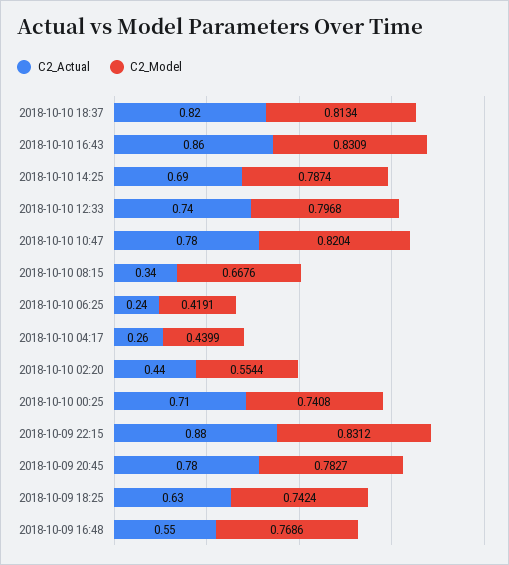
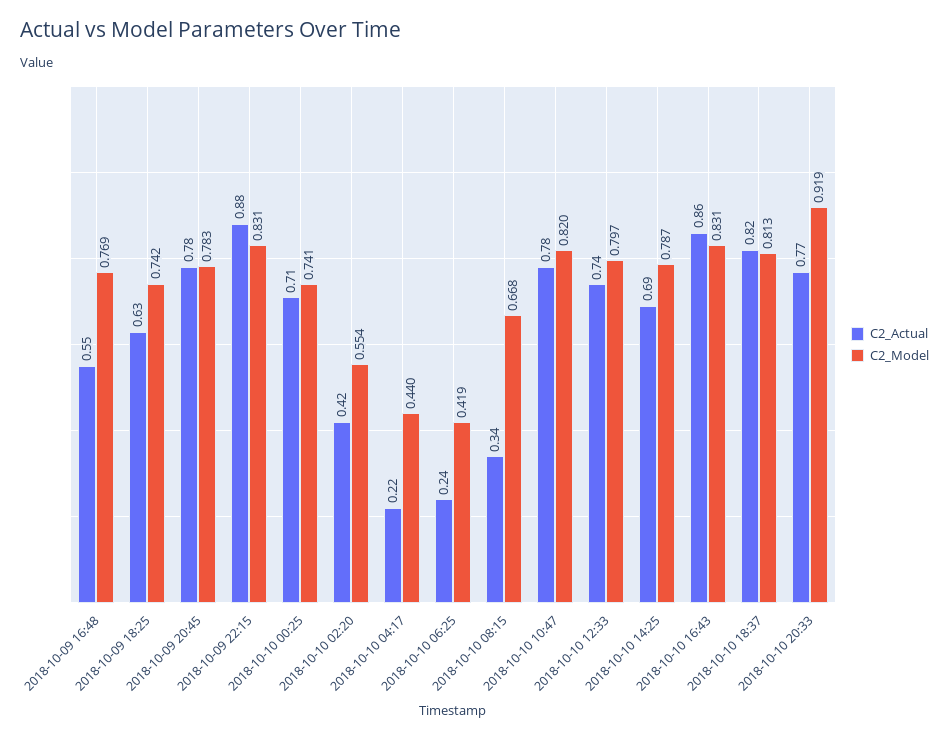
C2_Actual, 2018-10-10 04:17: 0.26 -> 0.22
C2_Actual, 2018-10-10 02:20: 0.44 -> 0.42
C2_Actual, 2018-10-10 20:33: none -> 0.77
C2_Model, 2018-10-10 20:33: none -> 0.919

